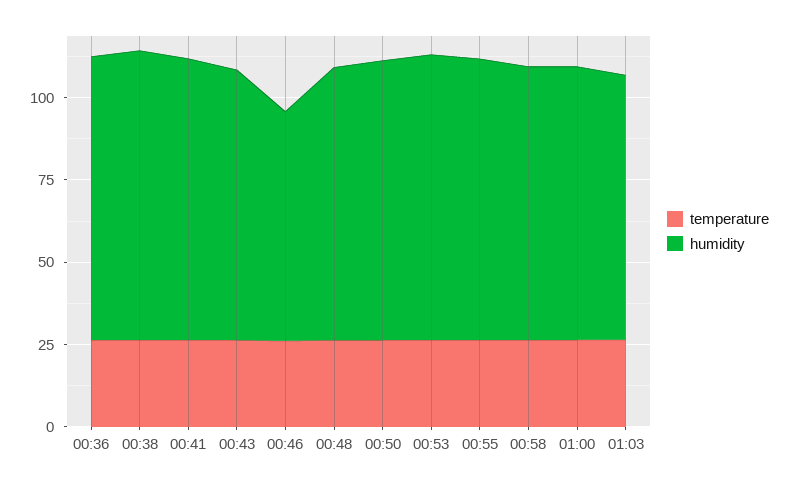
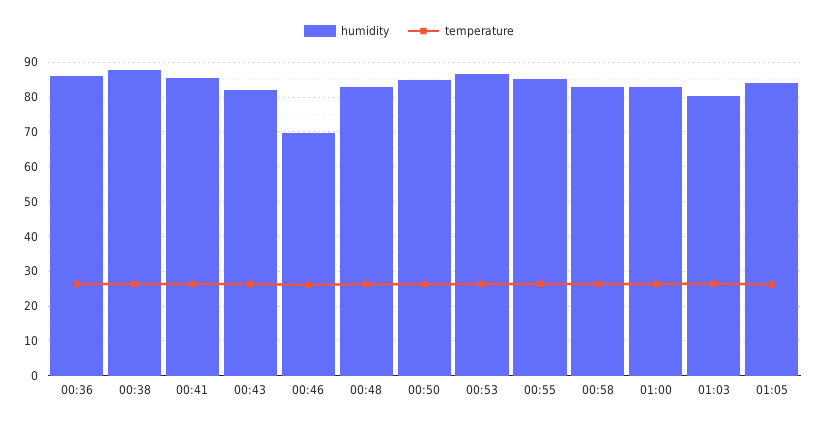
humidity, 01:05: none -> 84
temperature, 01:05: none -> 26

